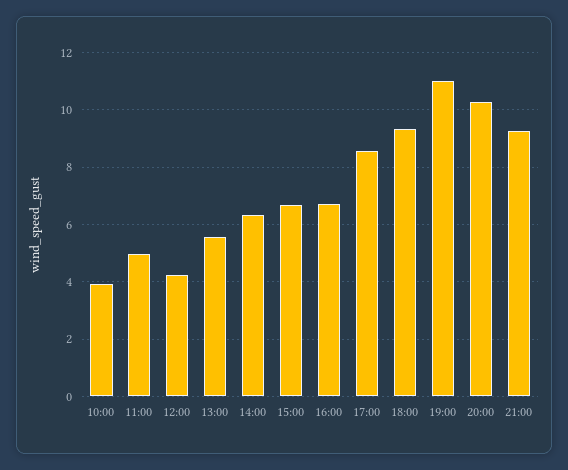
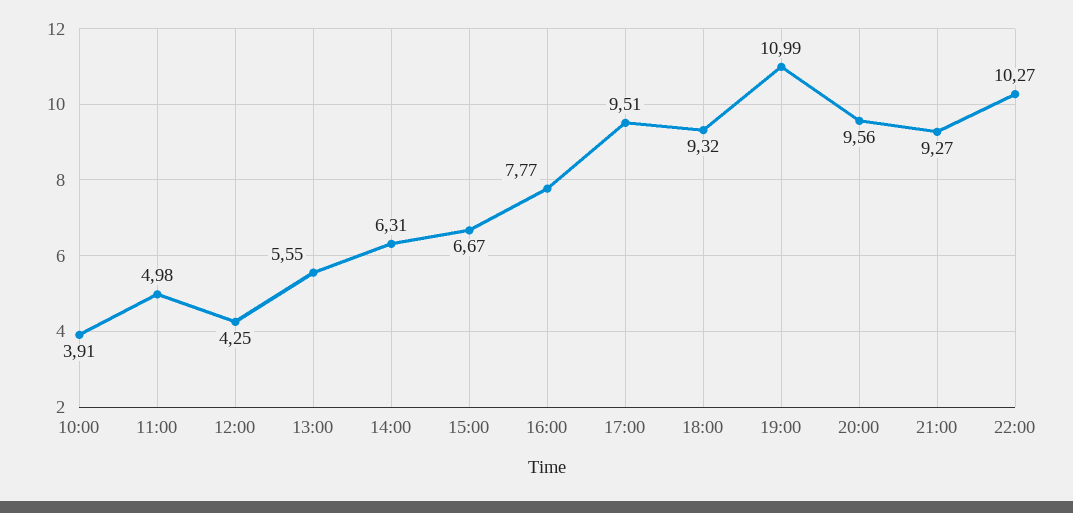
16:00: 6.75 -> 7.77
17:00: 8.5 -> 9.51
20:00: 10.25 -> 9.56
22:00: none -> 10.27

